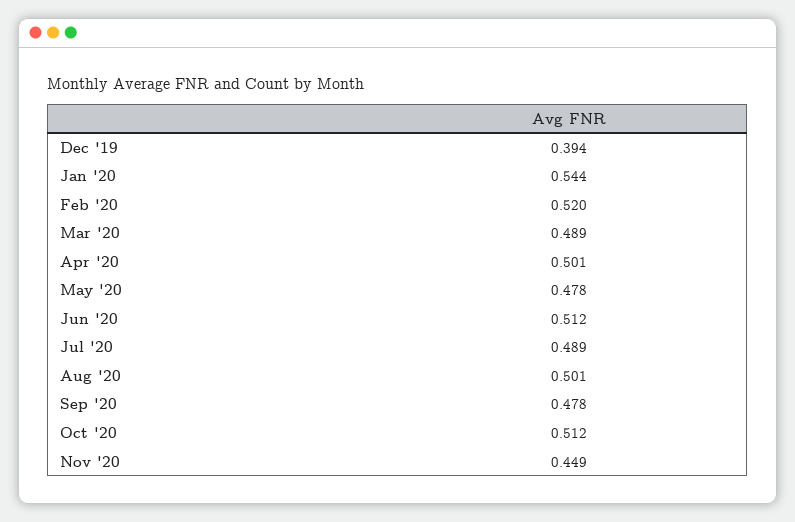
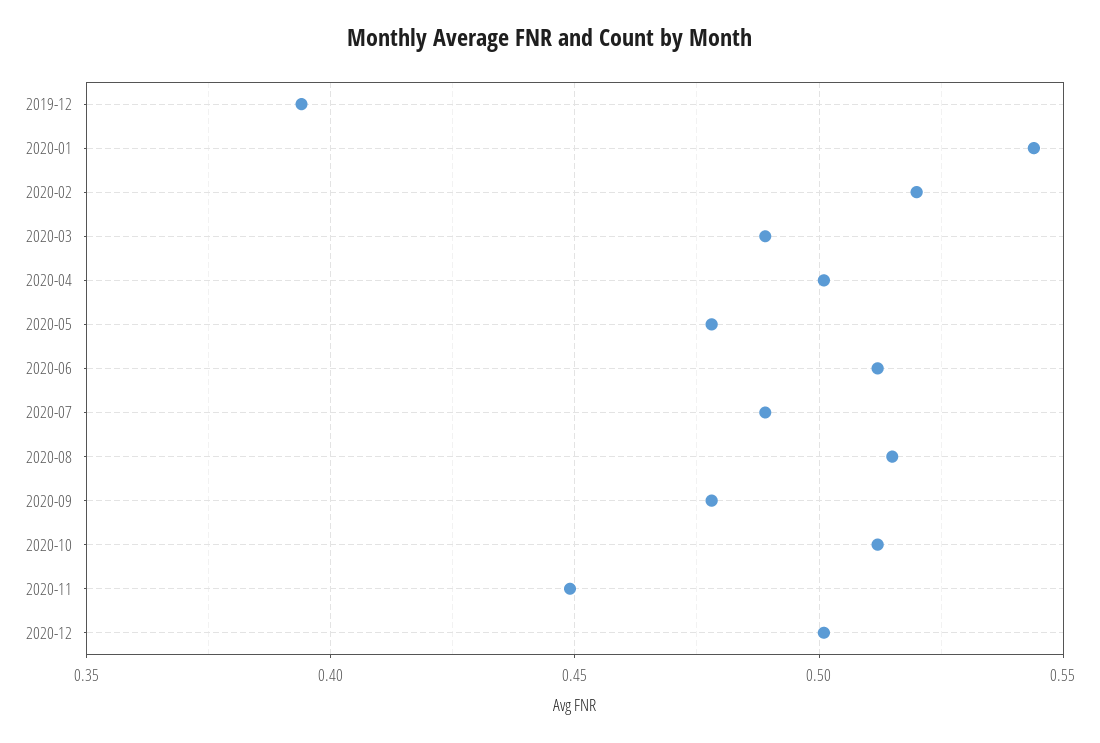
Aug '20: 0.501 -> 0.515
2020-12: none -> 0.5

